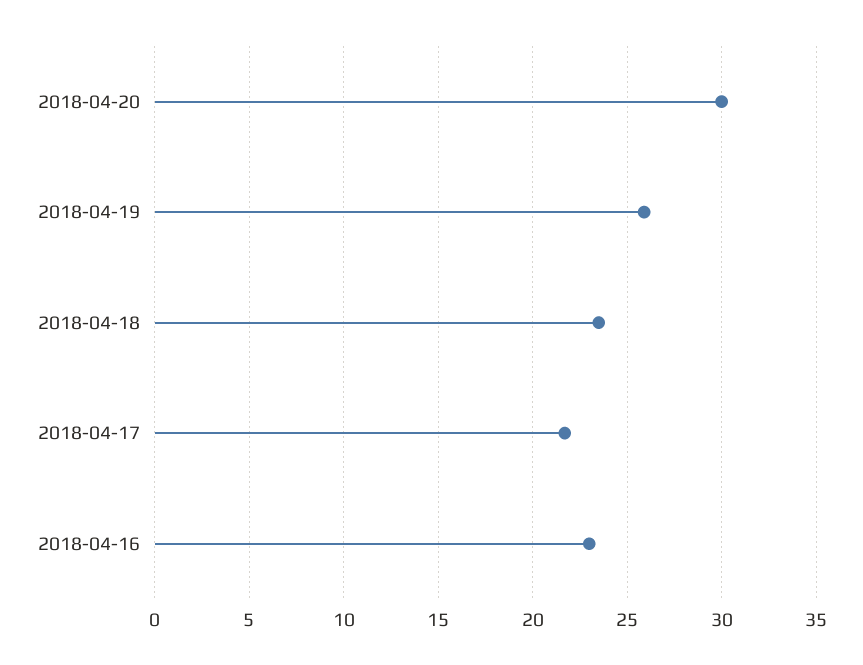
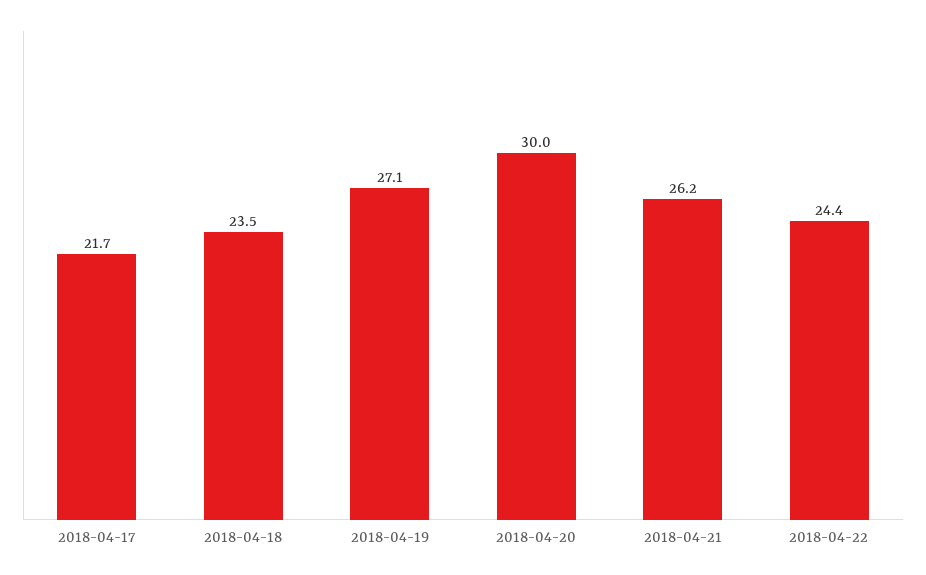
2018-04-19: 26 -> 27.1
2018-04-16: 23 -> none
2018-04-21: none -> 26.2
2018-04-22: none -> 24.4

